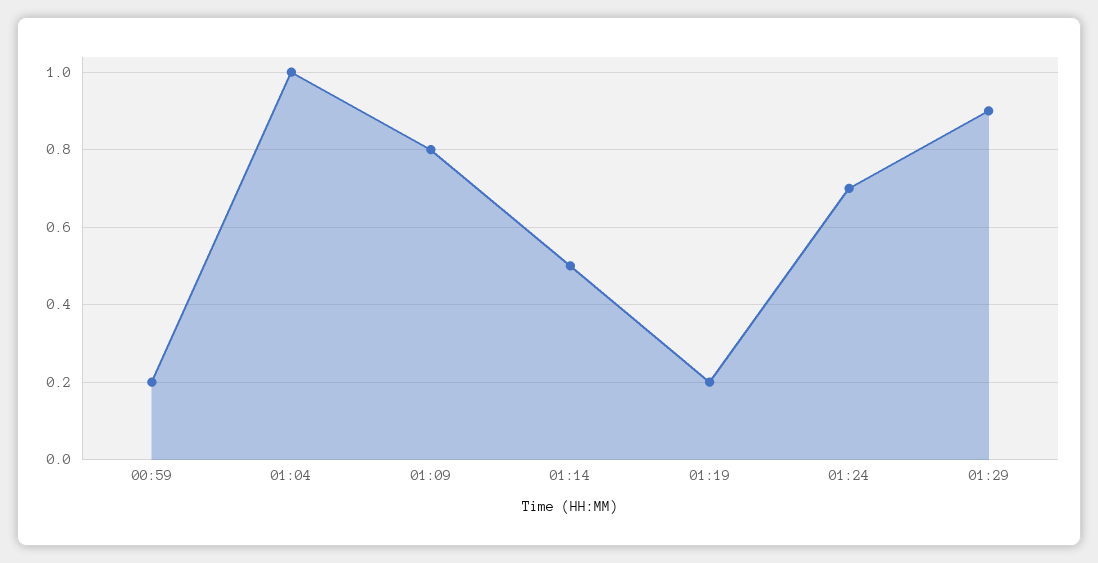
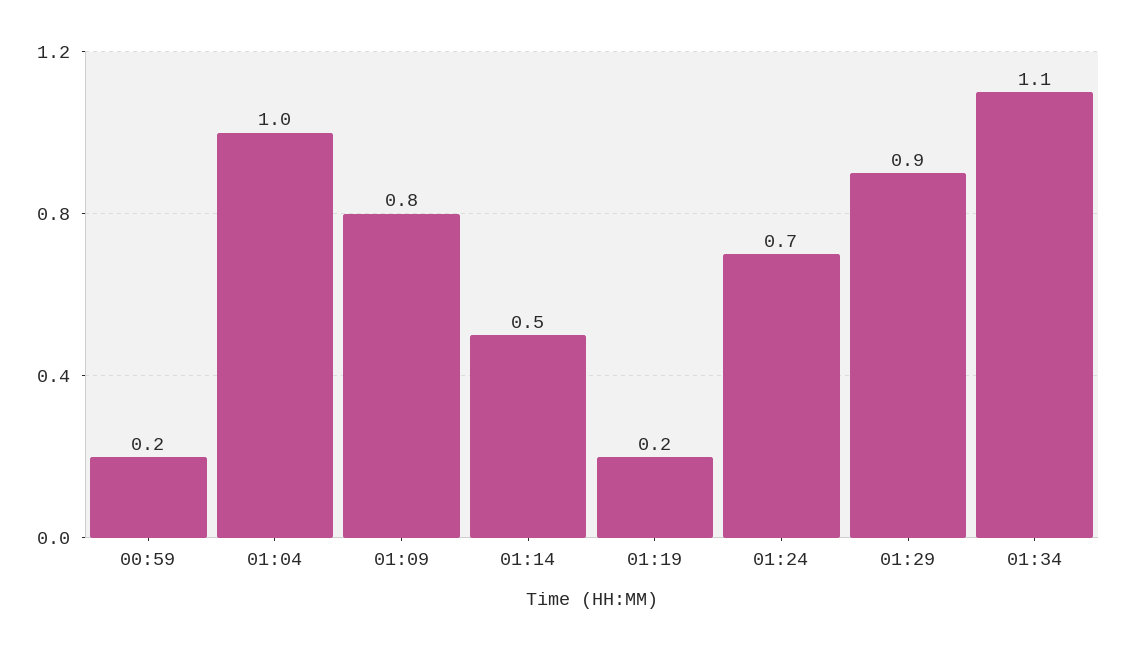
01:34: none -> 1.1

